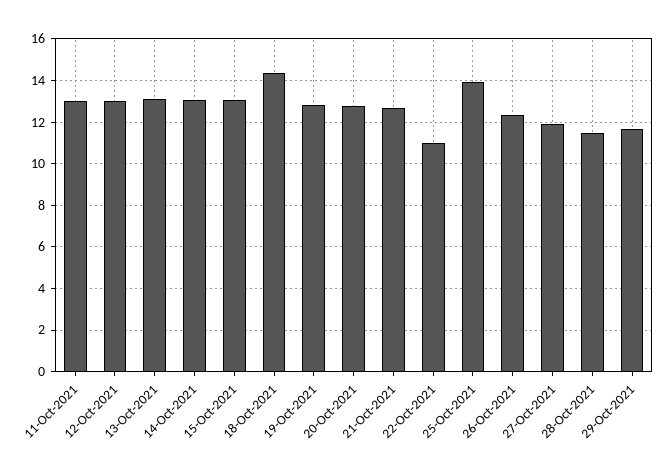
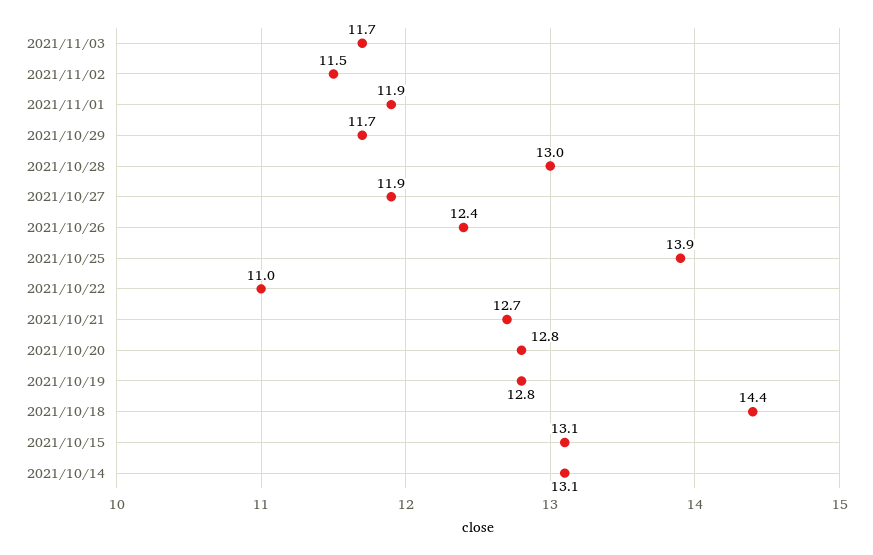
11-Oct-2021: 13 -> none
12-Oct-2021: 13 -> none
13-Oct-2021: 13 -> none
28-Oct-2021: 11.5 -> 13
2021/11/03: none -> 11.7
2021/11/02: none -> 11.5
2021/11/01: none -> 11.9

